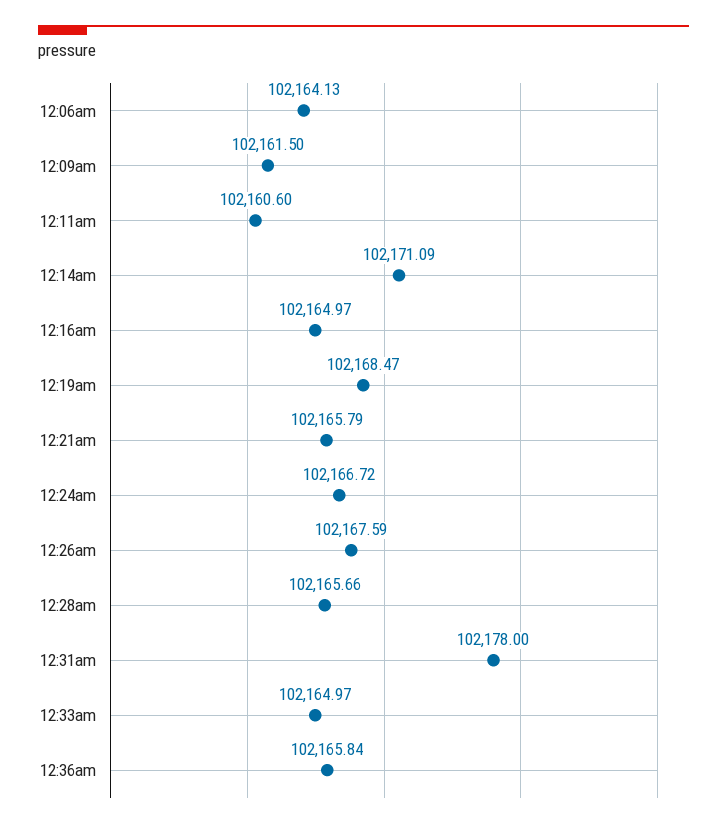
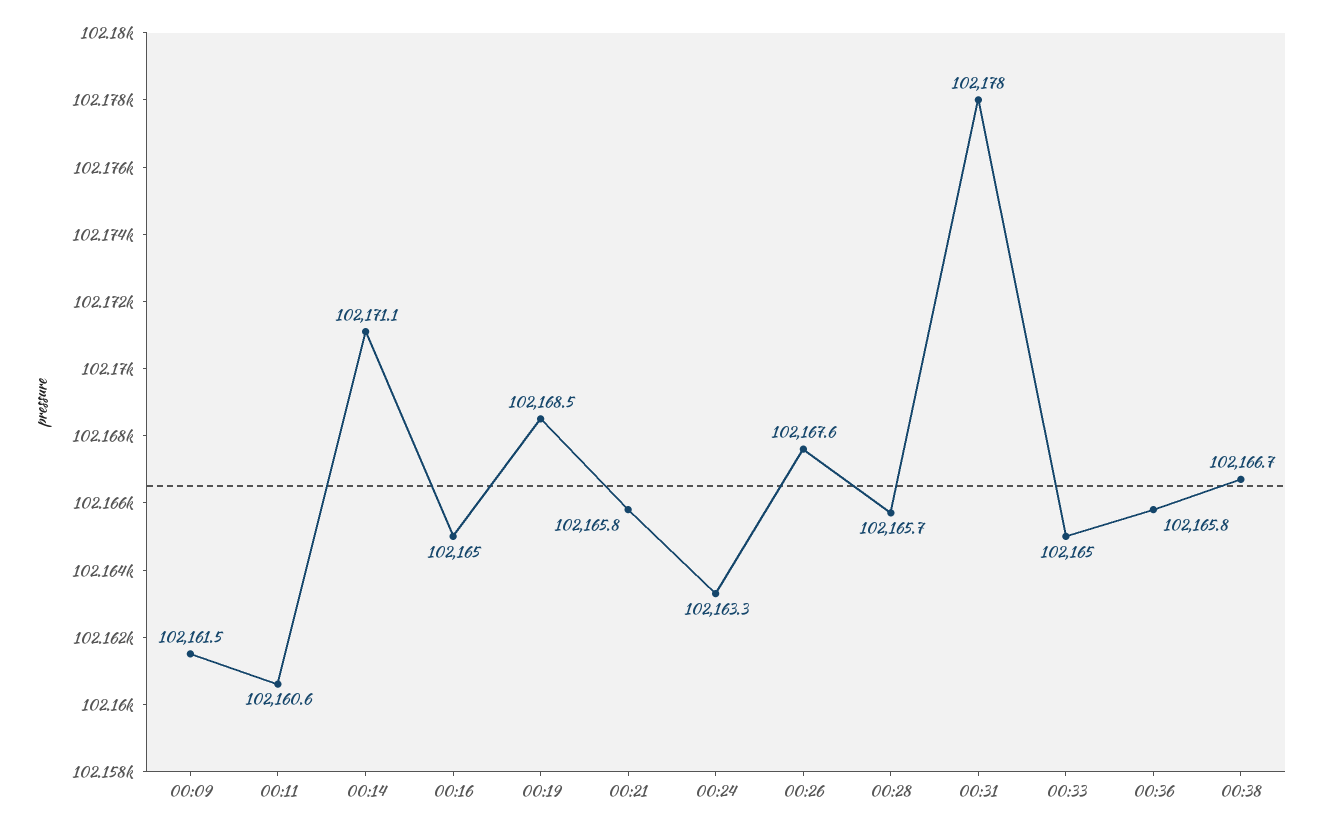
12:06am: 102164.13 -> none
12:24am: 102166.72 -> 102163.3
00:38: none -> 102166.7

